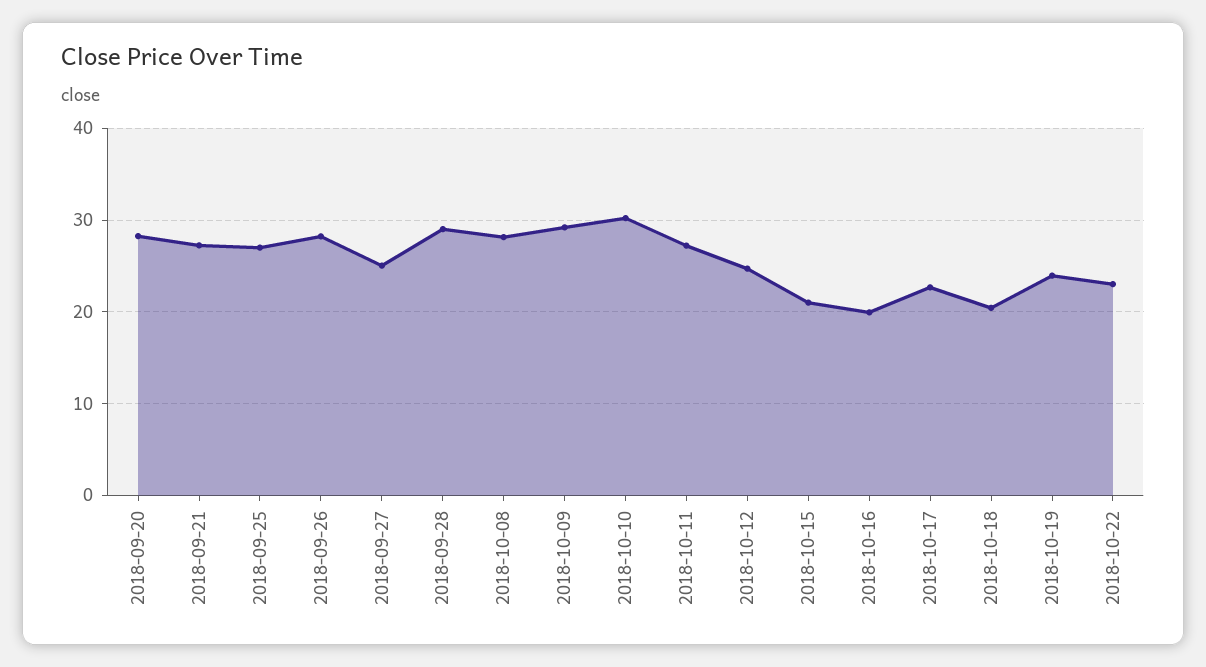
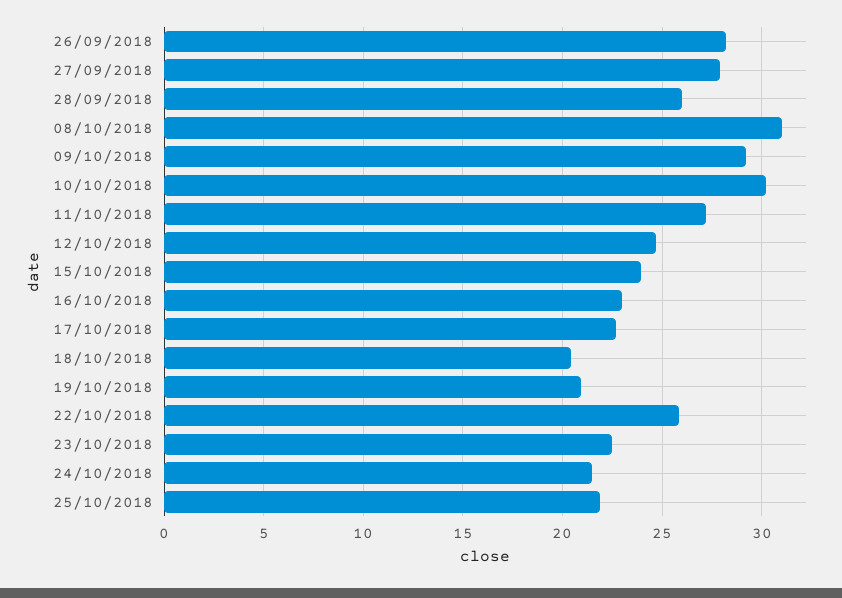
2018-09-20: 28 -> none
2018-09-21: 27 -> none
2018-09-25: 27 -> none
2018-09-27: 25 -> 28
2018-09-28: 29 -> 26
2018-10-08: 28 -> 31
2018-10-15: 21 -> 24
2018-10-16: 20 -> 23
2018-10-19: 24 -> 21
2018-10-22: 23 -> 26
23/10/2018: none -> 22.5
24/10/2018: none -> 21.5
25/10/2018: none -> 22

